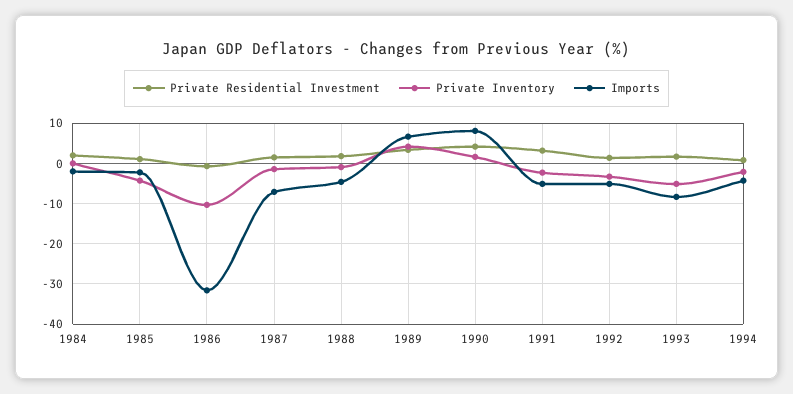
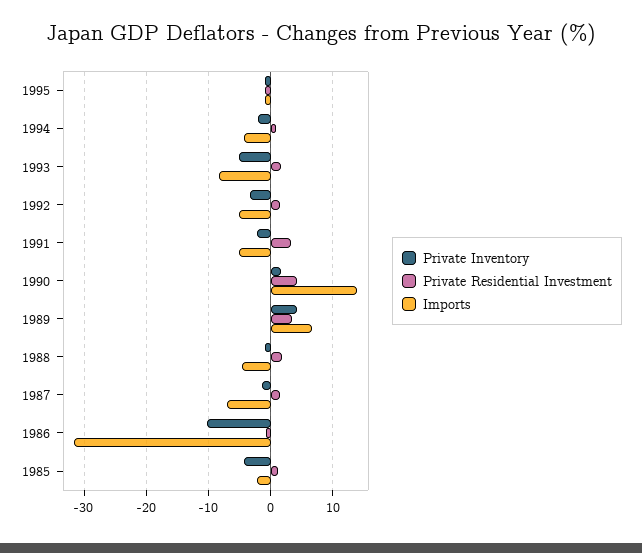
Private Residential Investment, 1984: 2 -> none
Private Inventory, 1984: 0 -> none
Imports, 1984: -2 -> none
Imports, 1990: 8 -> 14
Private Inventory, 1995: none -> -1
Private Residential Investment, 1995: none -> -1
Imports, 1995: none -> -1

